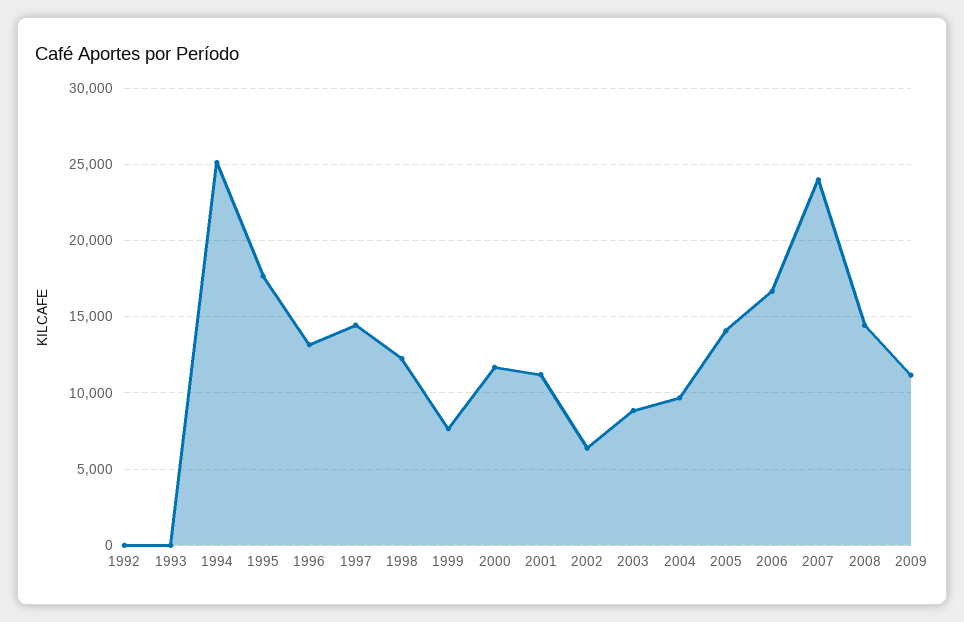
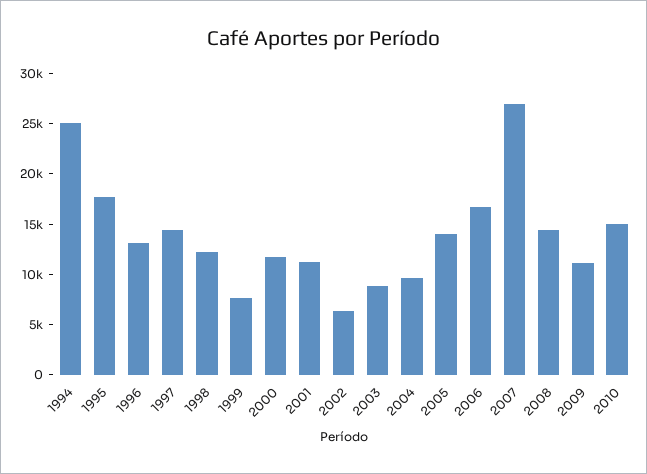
1992: 0 -> none
1993: 0 -> none
2007: 24000 -> 27000
2010: none -> 15000

